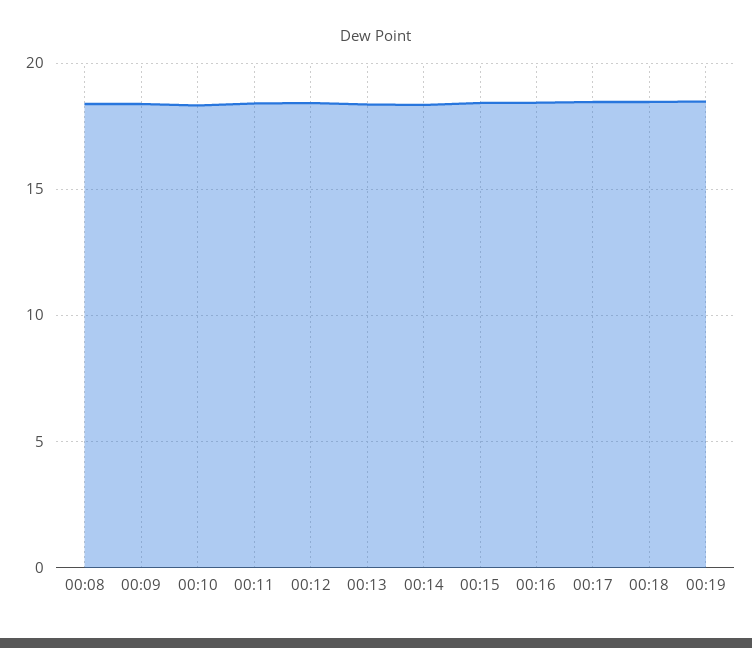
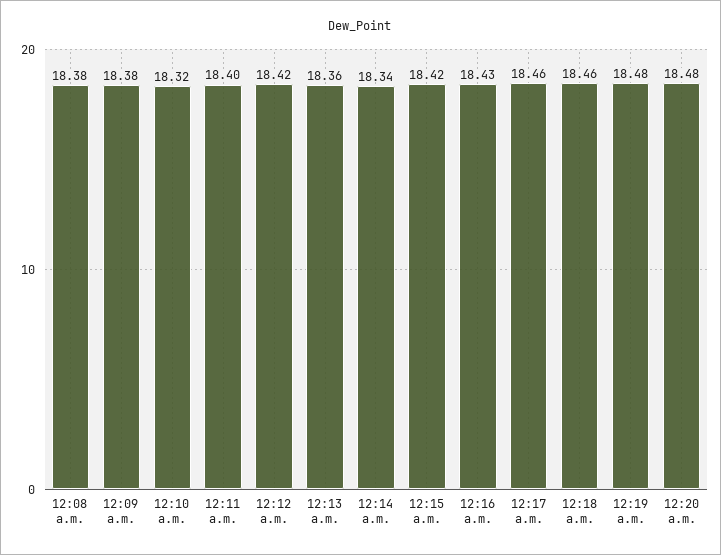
12:20 a.m.: none -> 18.48

